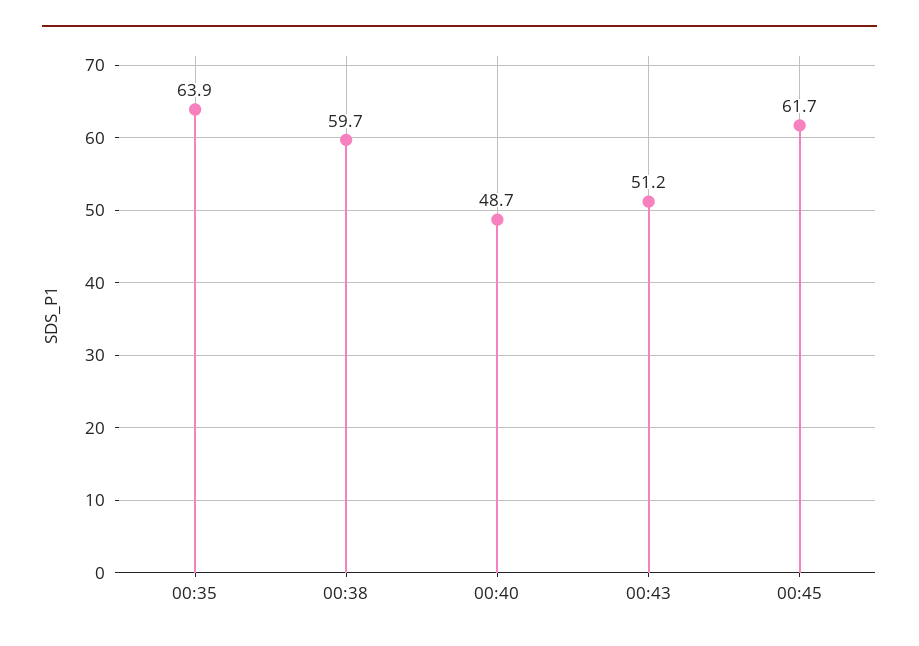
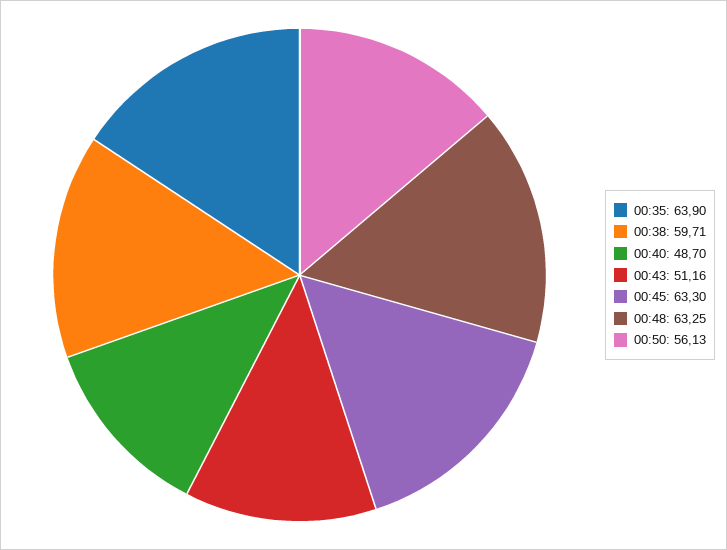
00:45: 61.7 -> 63.3
00:48: none -> 63.25
00:50: none -> 56.13

